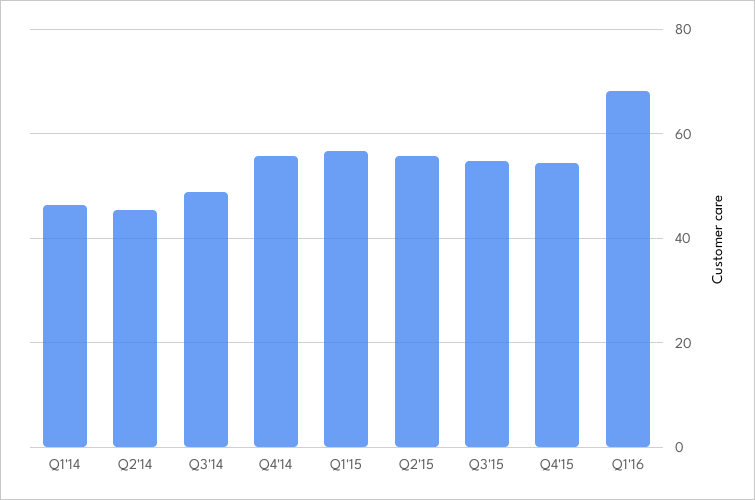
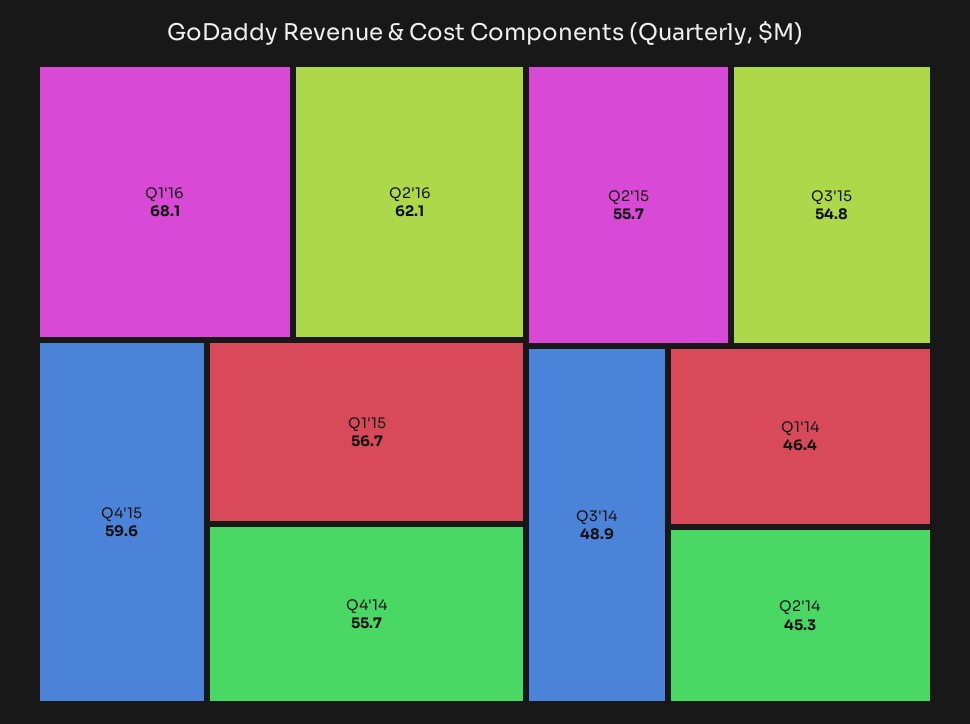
Q4'15: 54 -> 59.6
Q2'16: none -> 62.1

